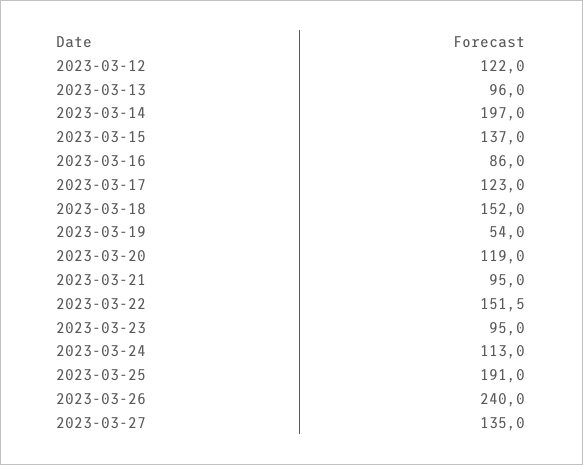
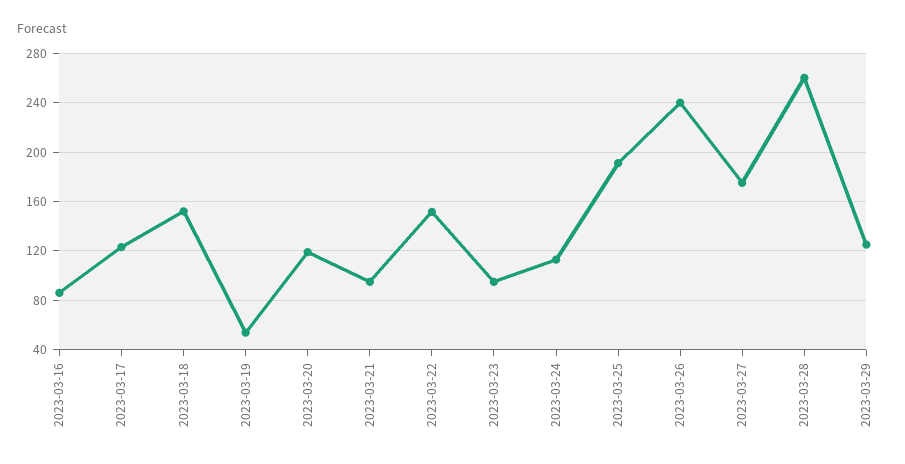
2023-03-12: 122 -> none
2023-03-13: 96 -> none
2023-03-14: 197 -> none
2023-03-15: 137 -> none
2023-03-27: 135 -> 175
2023-03-28: none -> 260
2023-03-29: none -> 125

